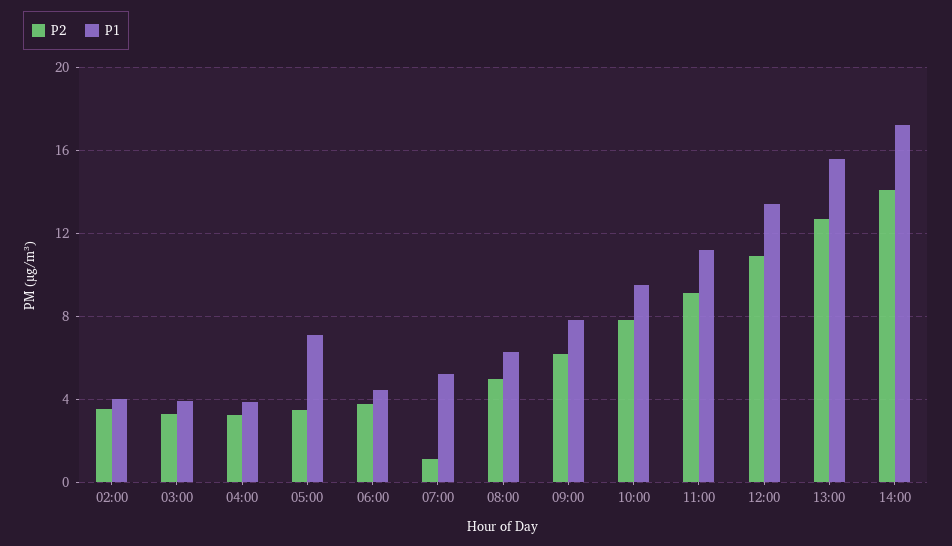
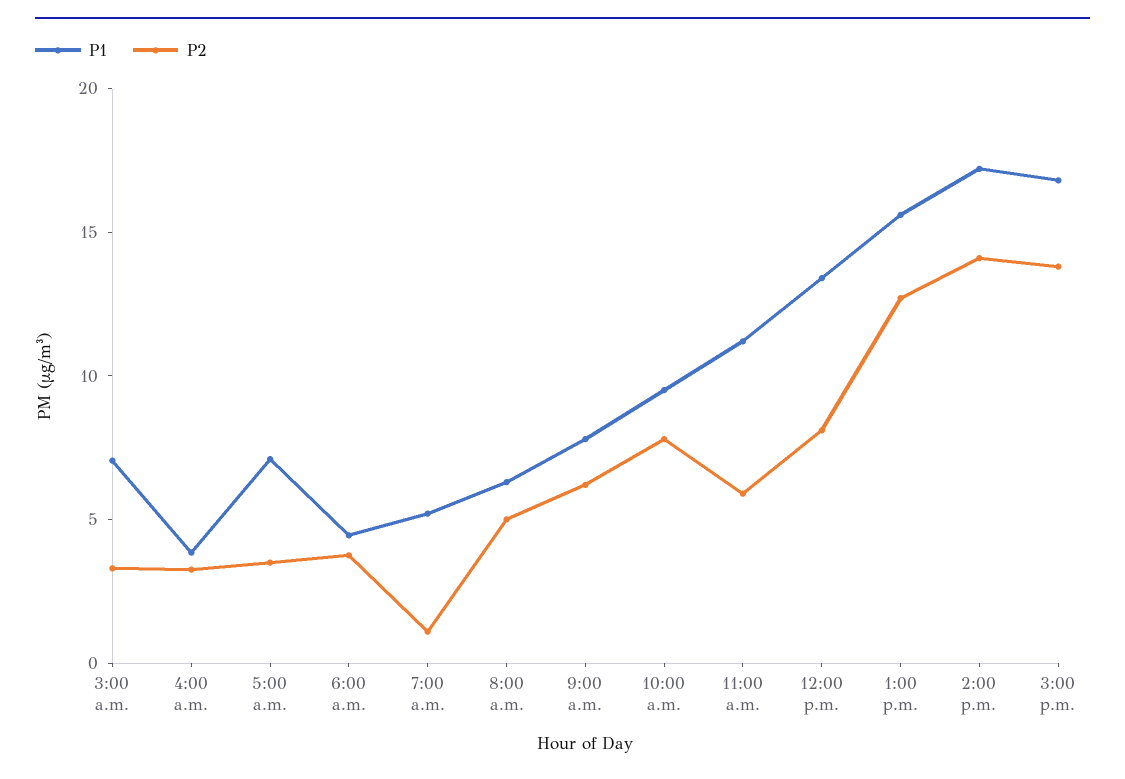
P2, 02:00: 3.5 -> none
P1, 02:00: 4 -> none
P1, 03:00: 4 -> 7
P2, 11:00: 9 -> 6
P2, 12:00: 11 -> 8
P1, 3:00 p.m.: none -> 17
P2, 3:00 p.m.: none -> 14

